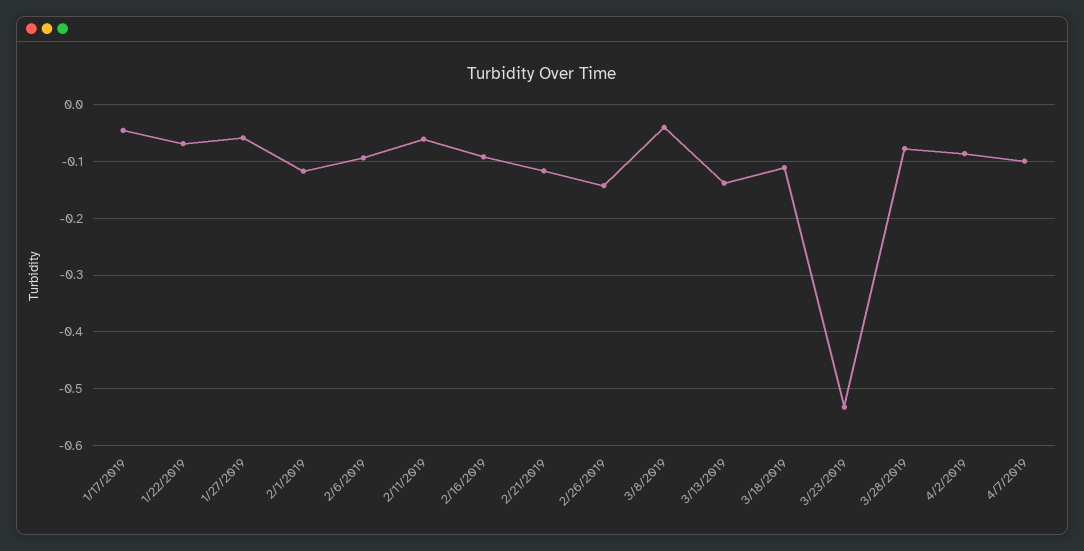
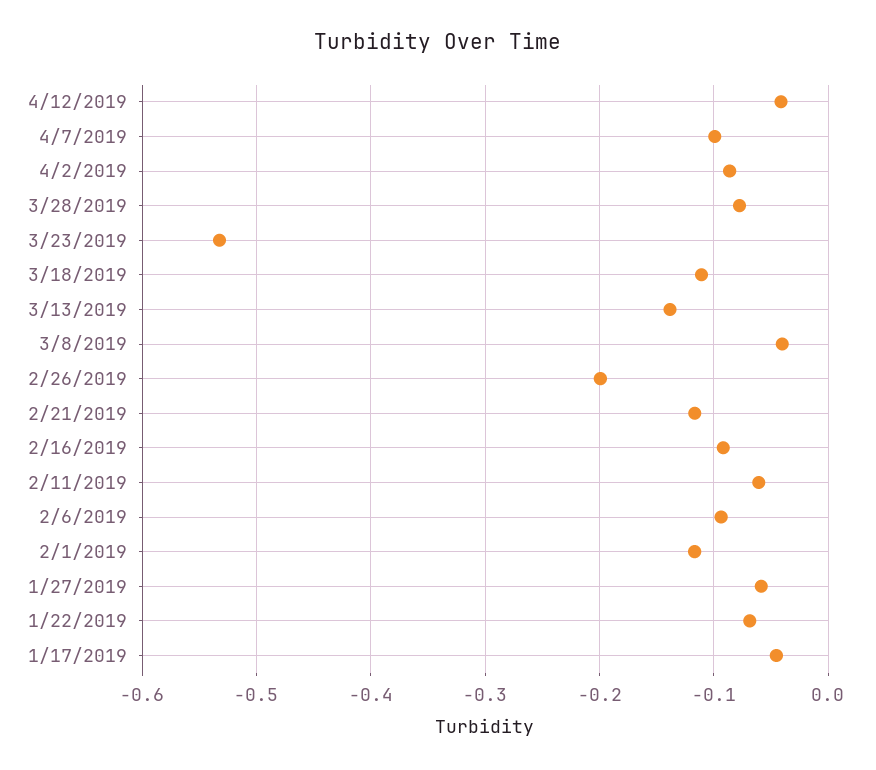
2/26/2019: -0.14 -> -0.2
4/12/2019: none -> -0.04

